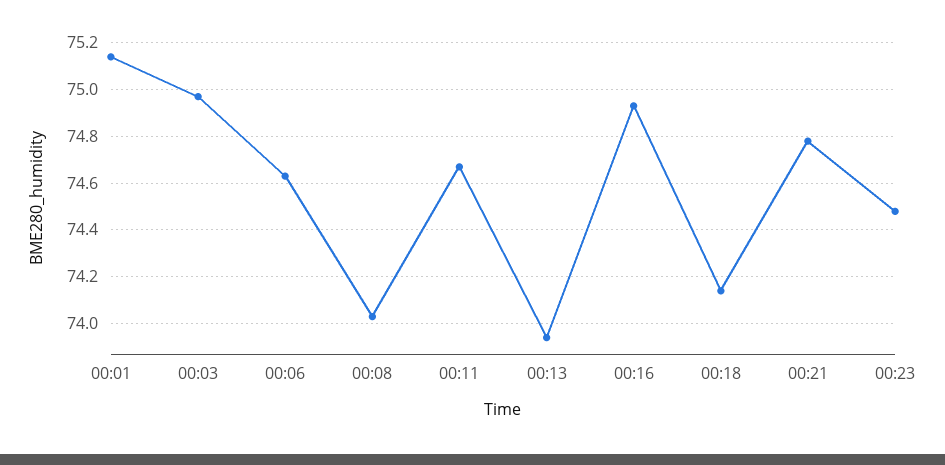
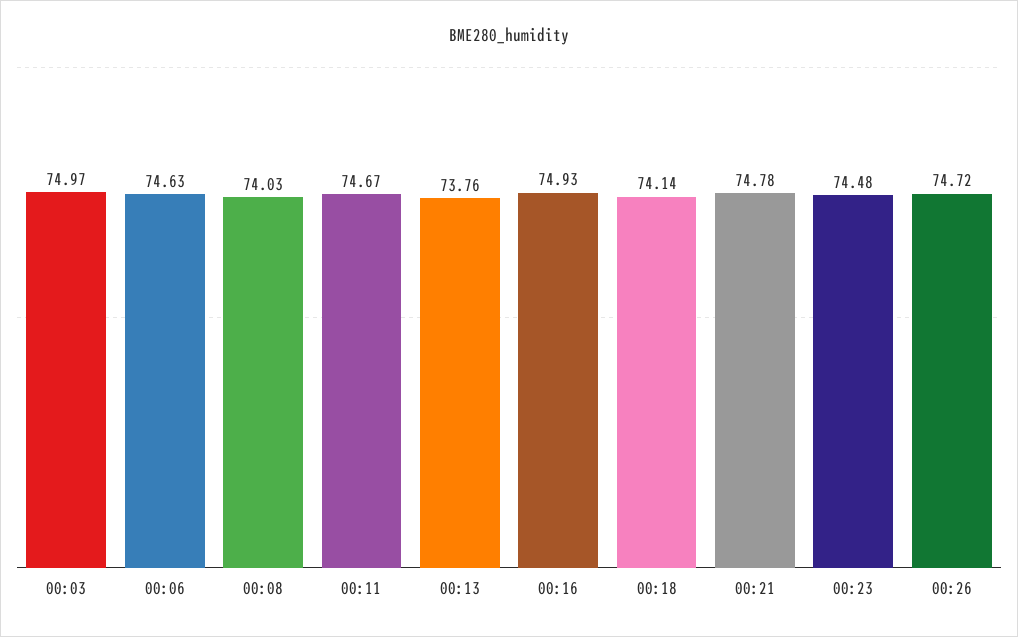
00:01: 75.15 -> none
00:13: 73.95 -> 73.76
00:26: none -> 74.72

